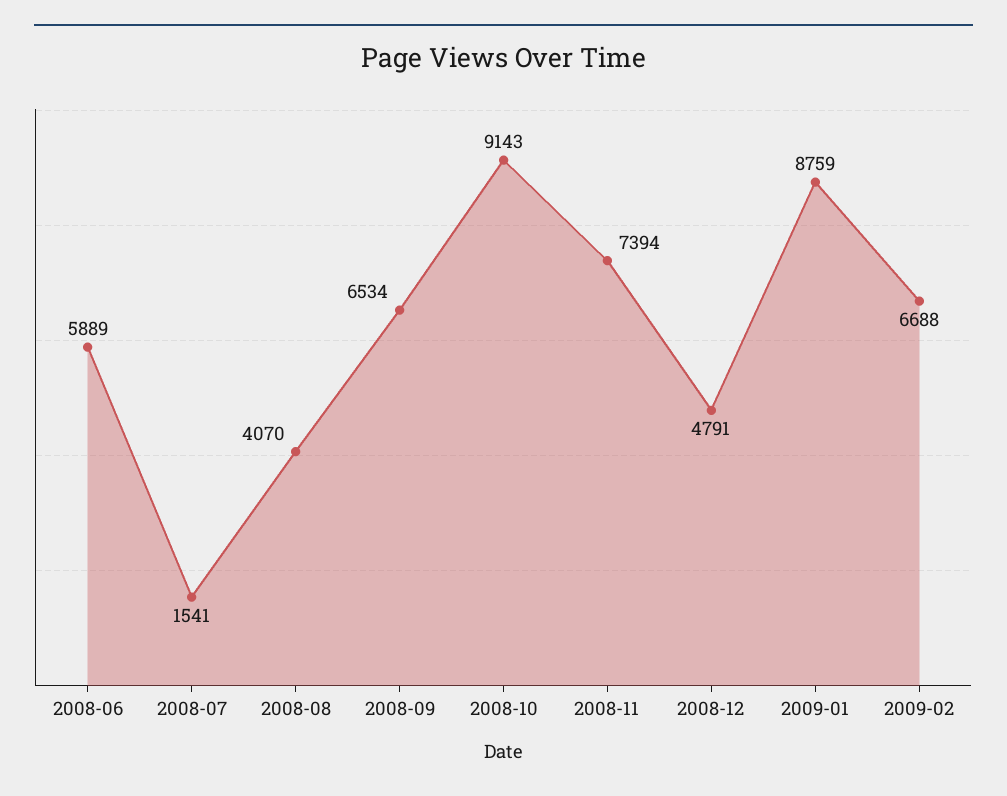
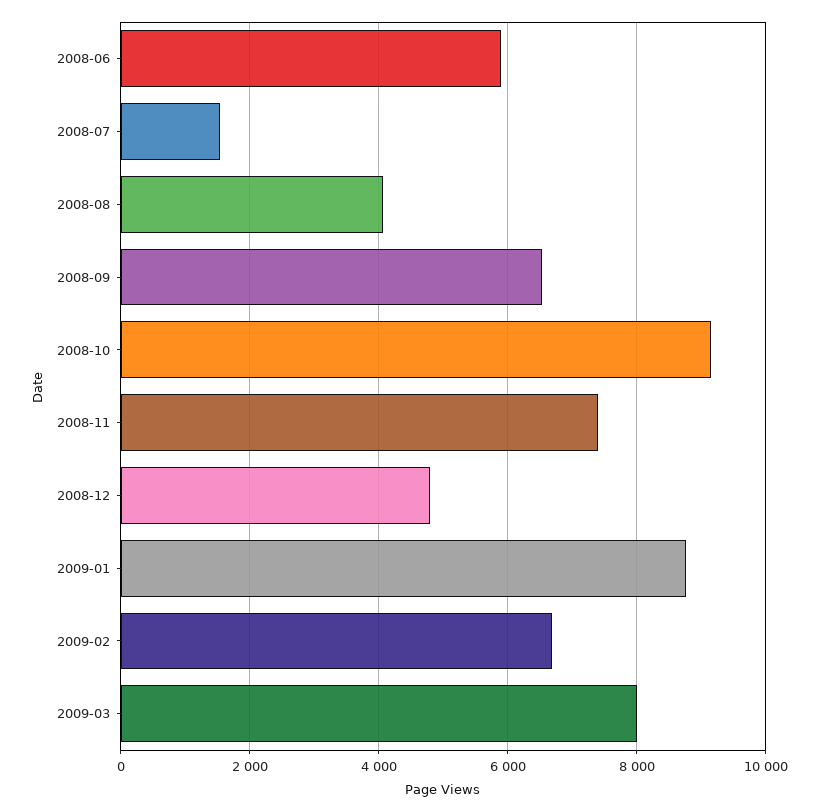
2009-03: none -> 8000

